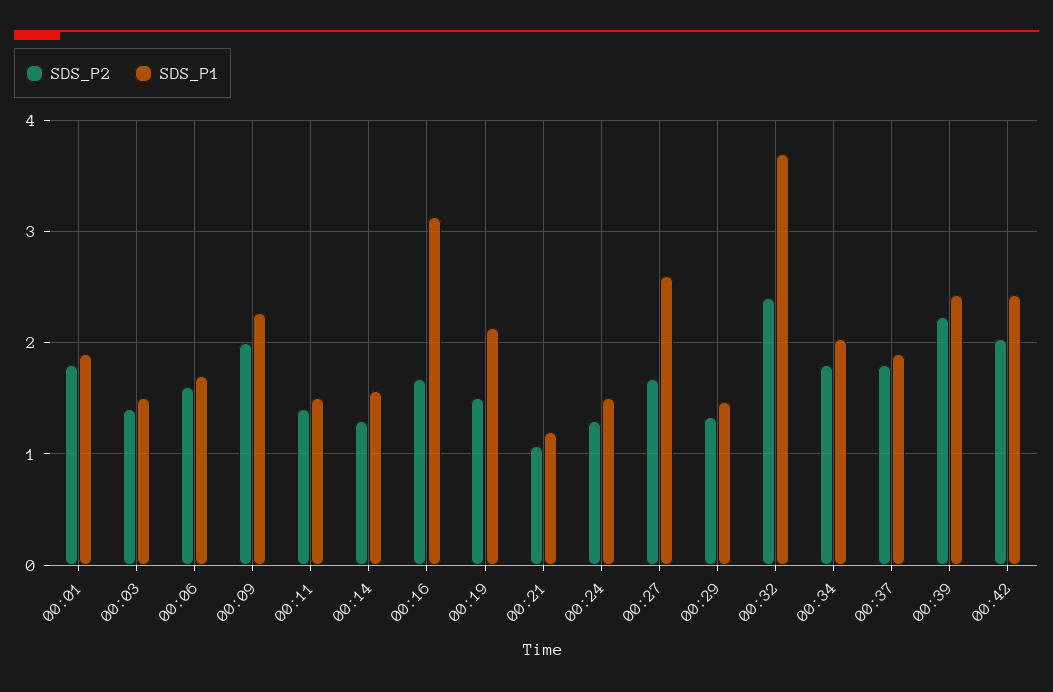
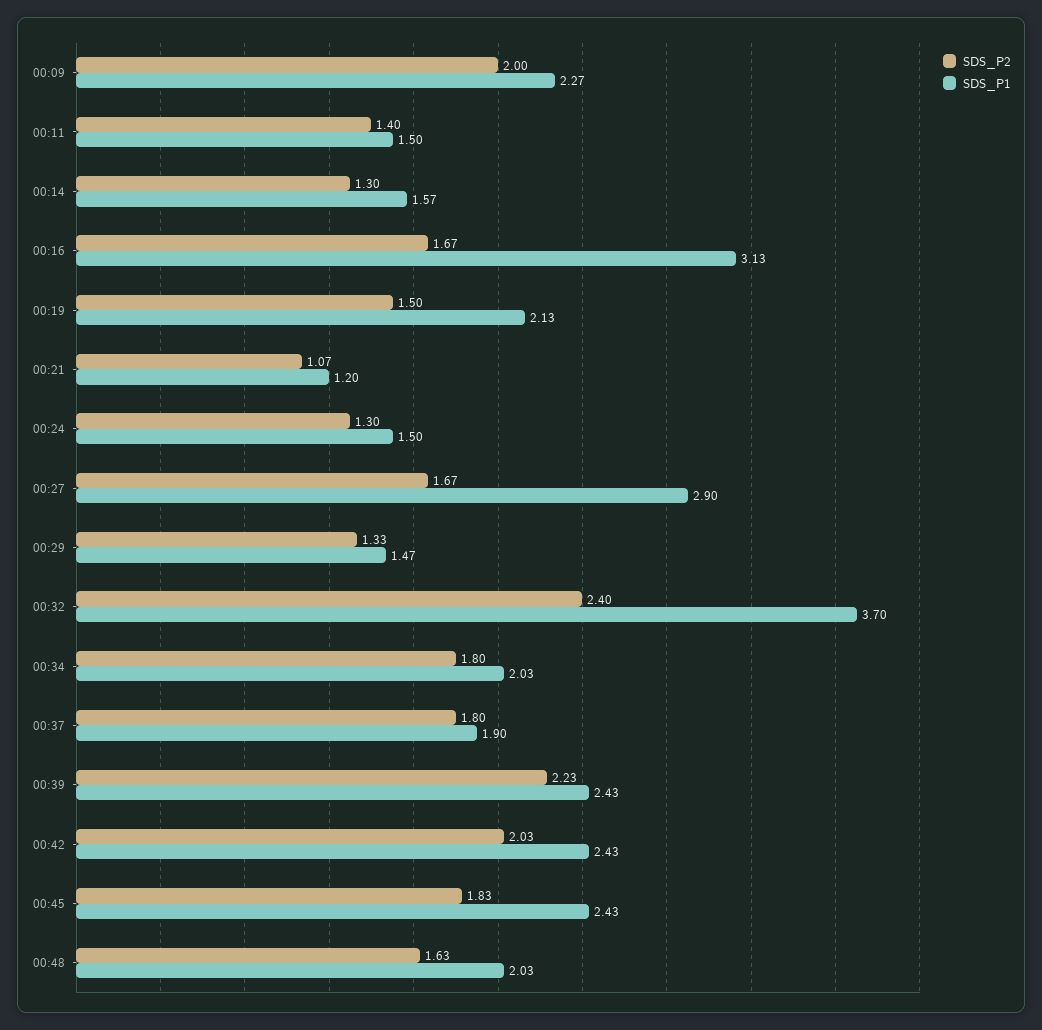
SDS_P2, 00:01: 1.8 -> none
SDS_P1, 00:01: 1.9 -> none
SDS_P2, 00:03: 1.4 -> none
SDS_P1, 00:03: 1.5 -> none
SDS_P2, 00:06: 1.6 -> none
SDS_P1, 00:06: 1.7 -> none
SDS_P1, 00:27: 2.6 -> 2.9
SDS_P2, 00:45: none -> 1.83
SDS_P1, 00:45: none -> 2.43
SDS_P2, 00:48: none -> 1.63
SDS_P1, 00:48: none -> 2.03

